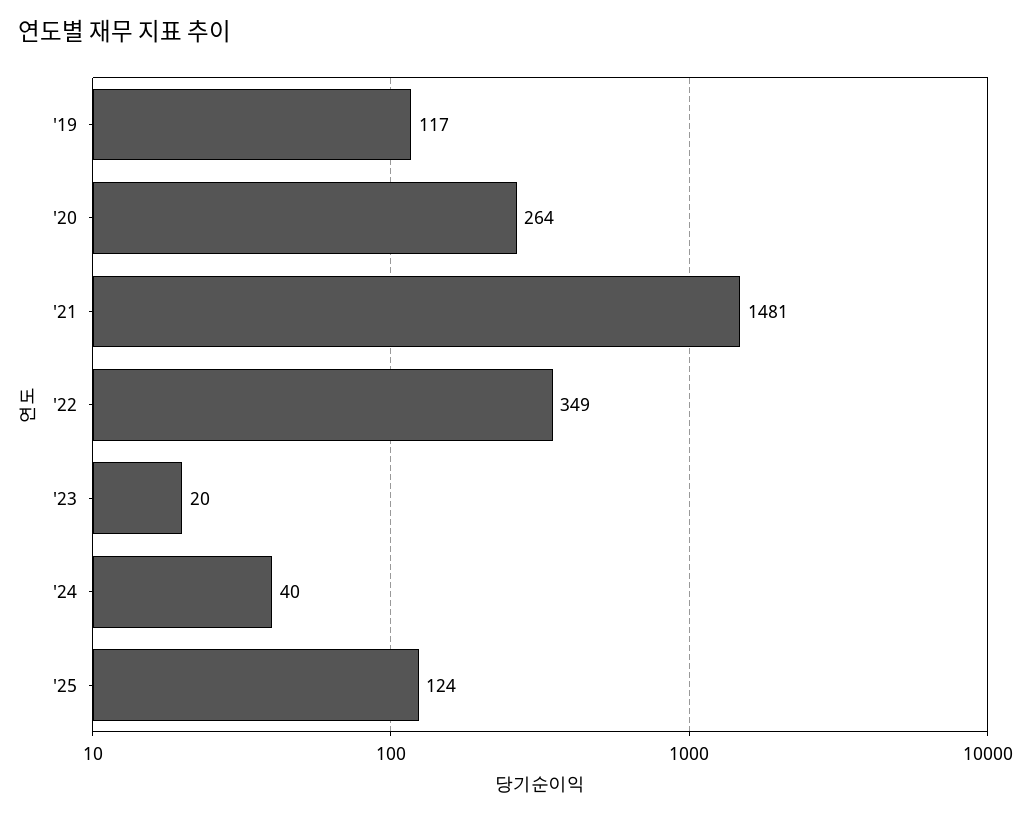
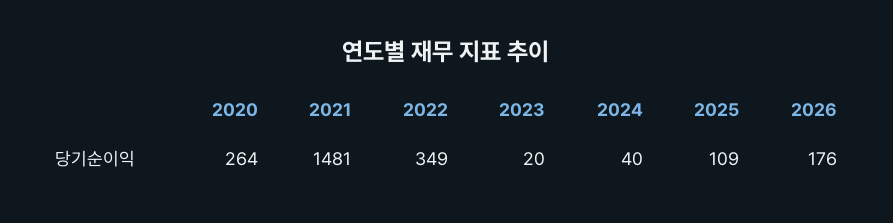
'19: 117 -> none
'25: 124 -> 109
2026: none -> 176

